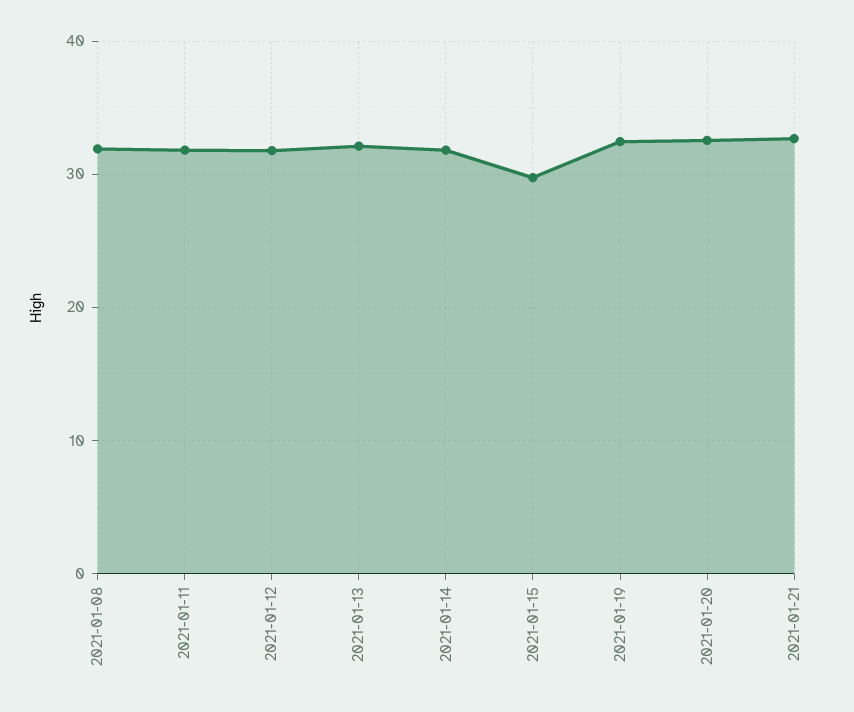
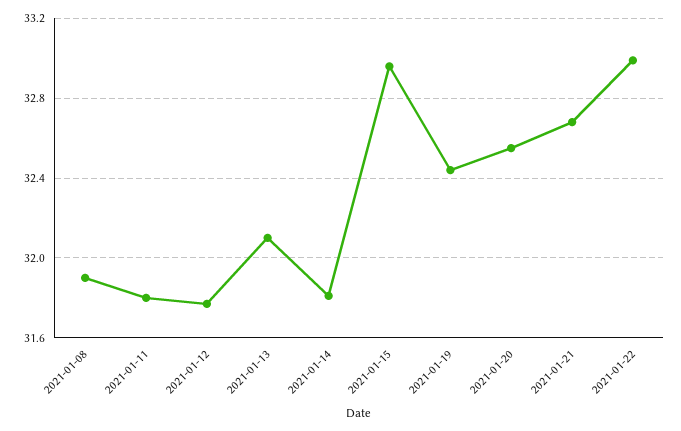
2021-01-15: 30 -> 32.95
2021-01-22: none -> 33

